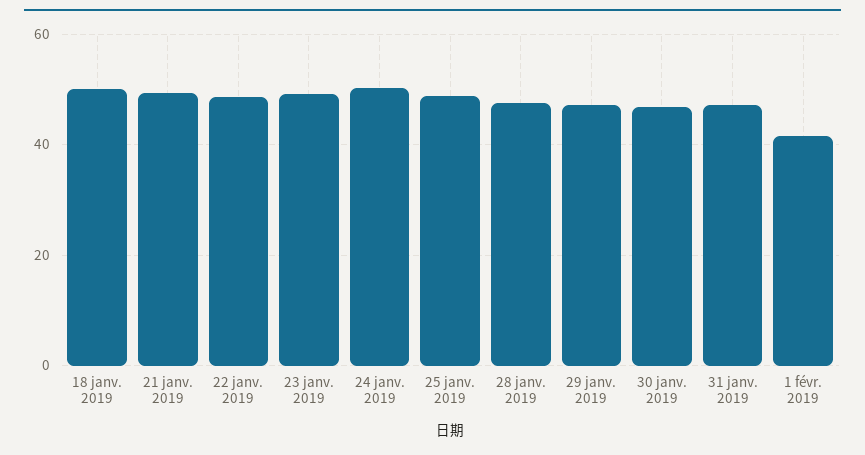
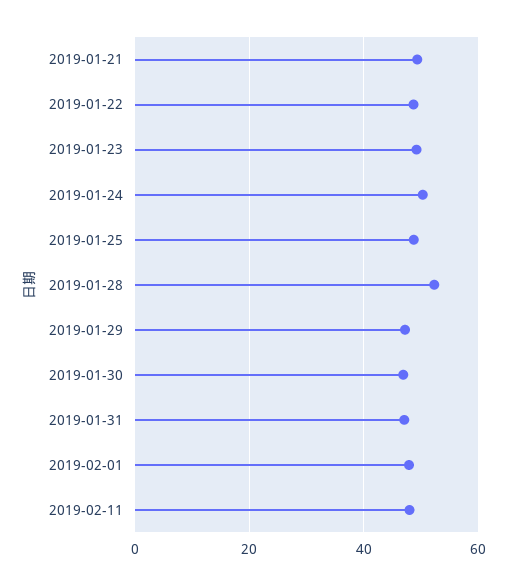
18 janv. 2019: 50 -> none
28 janv. 2019: 48 -> 52
1 févr. 2019: 42 -> 48
2019-02-11: none -> 48

